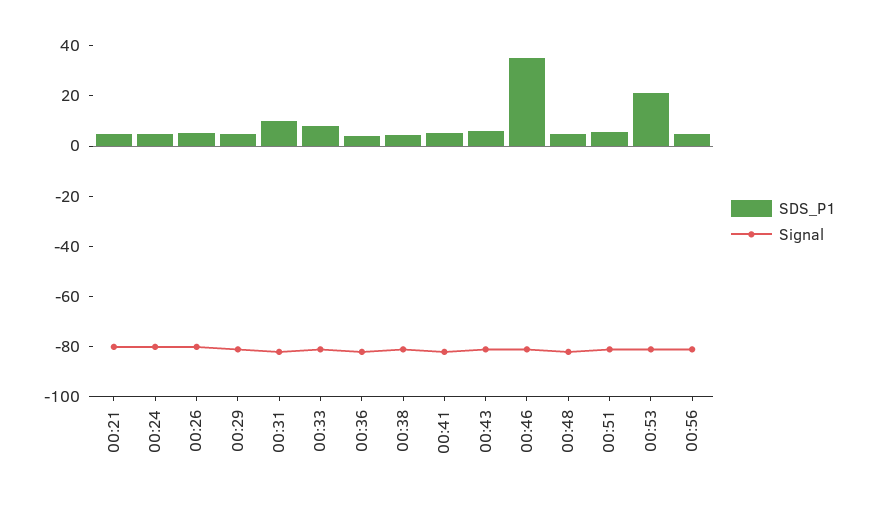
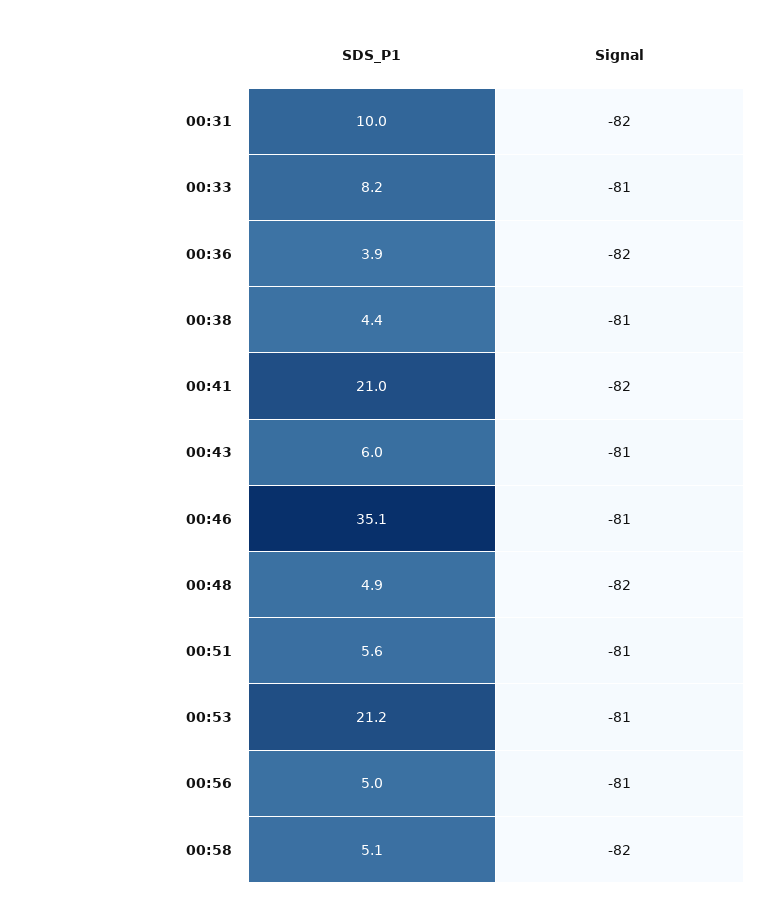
SDS_P1, 00:21: 5 -> none
Signal, 00:21: -80 -> none
SDS_P1, 00:24: 5 -> none
Signal, 00:24: -80 -> none
SDS_P1, 00:26: 5 -> none
Signal, 00:26: -80 -> none
SDS_P1, 00:29: 5 -> none
Signal, 00:29: -80 -> none
SDS_P1, 00:41: 5 -> 21
SDS_P1, 00:58: none -> 5.1
Signal, 00:58: none -> -82

